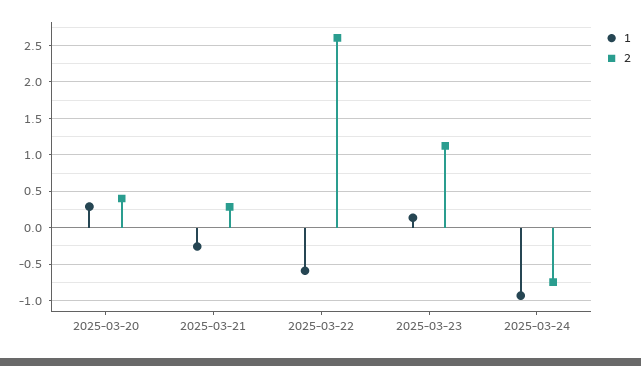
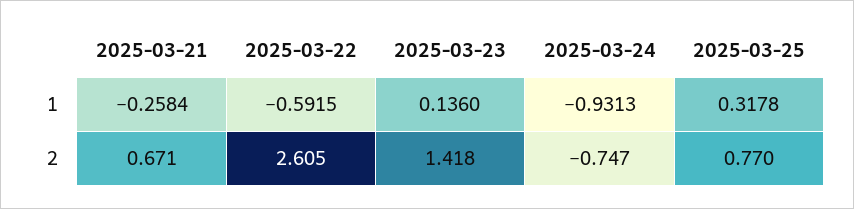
1, 2025-03-20: 0.3 -> none
2, 2025-03-20: 0.4 -> none
2, 2025-03-21: 0.3 -> 0.671
2, 2025-03-23: 1.1 -> 1.418
1, 2025-03-25: none -> 0.3178
2, 2025-03-25: none -> 0.77

